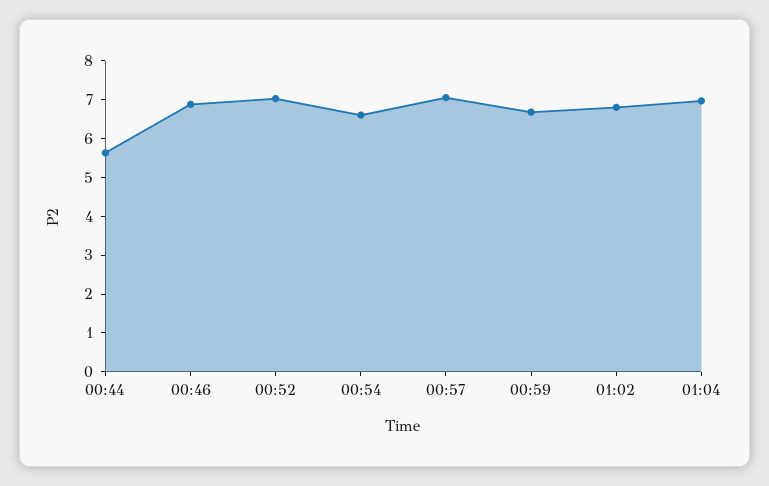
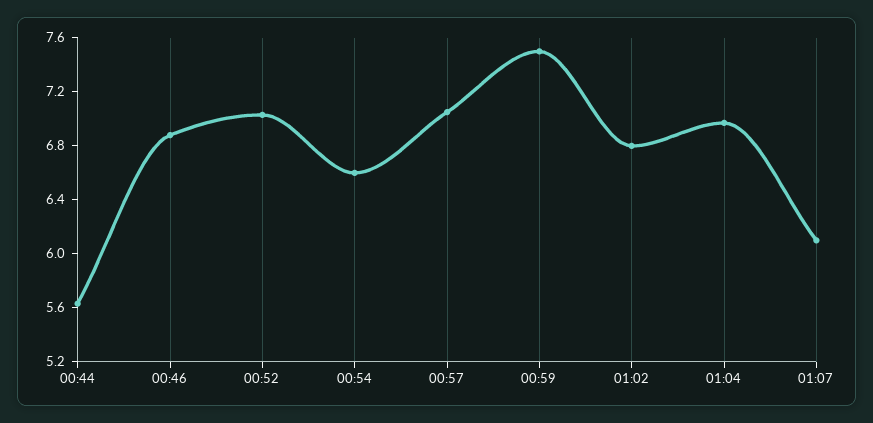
00:59: 6.75 -> 7.5
01:07: none -> 6.1

